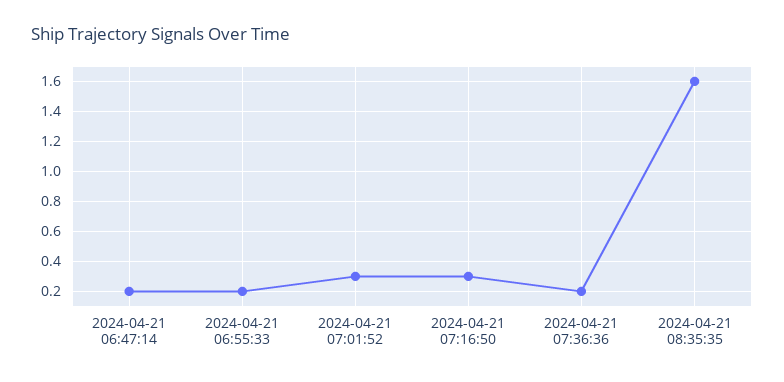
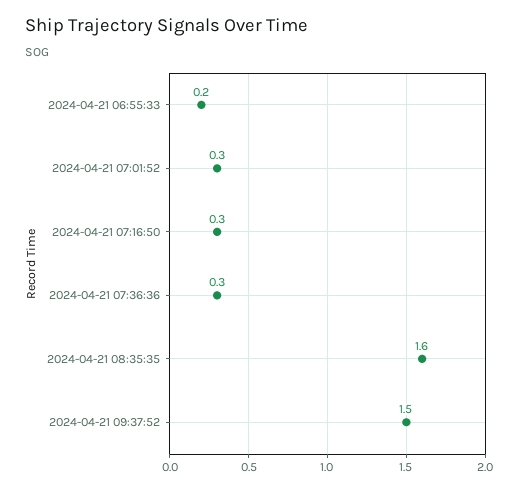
2024-04-21 06:47:14: 0.2 -> none
2024-04-21 07:36:36: 0.2 -> 0.3
2024-04-21 09:37:52: none -> 1.5

